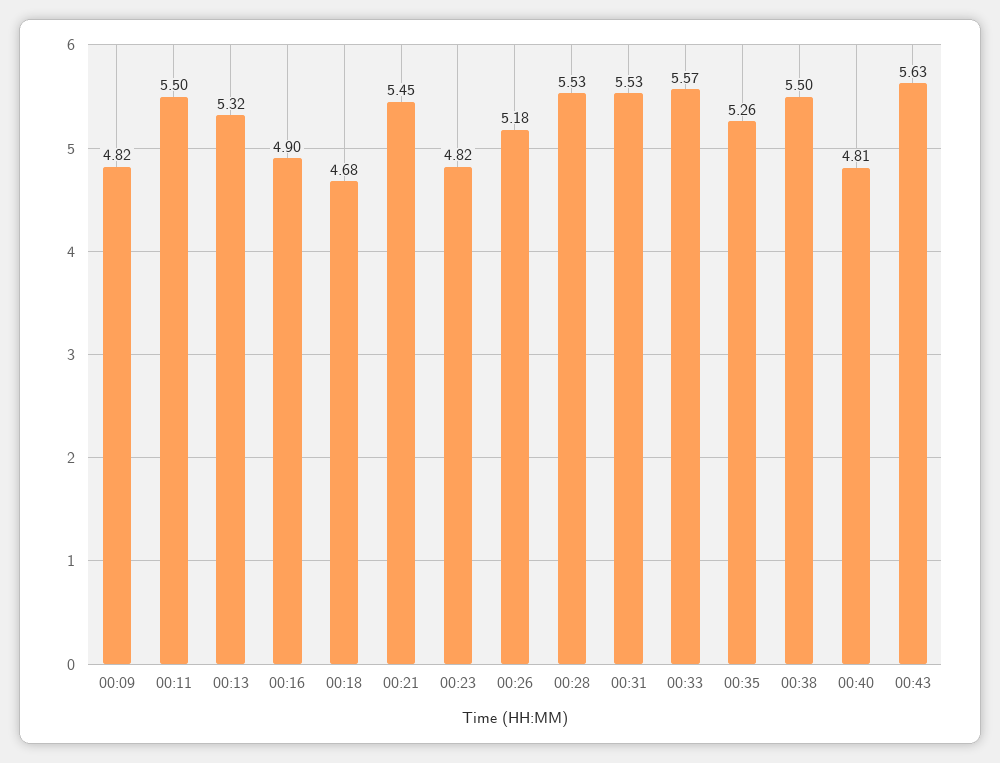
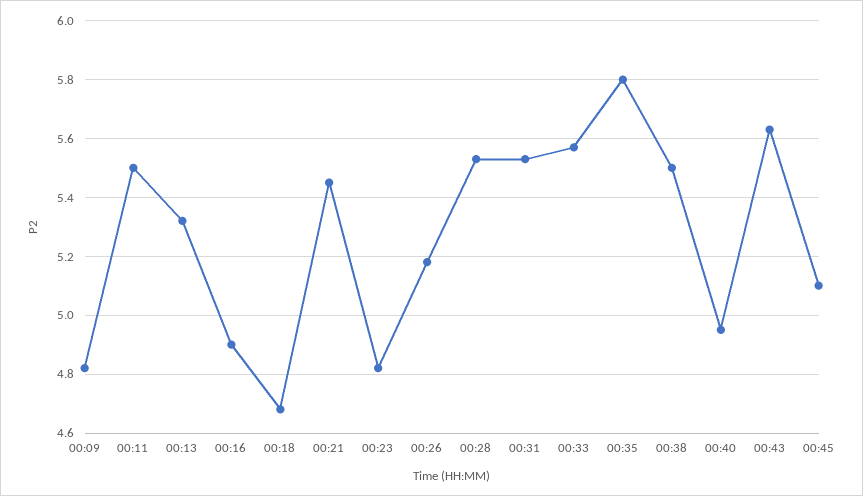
00:35: 5.26 -> 5.8
00:40: 4.81 -> 4.95
00:45: none -> 5.1

